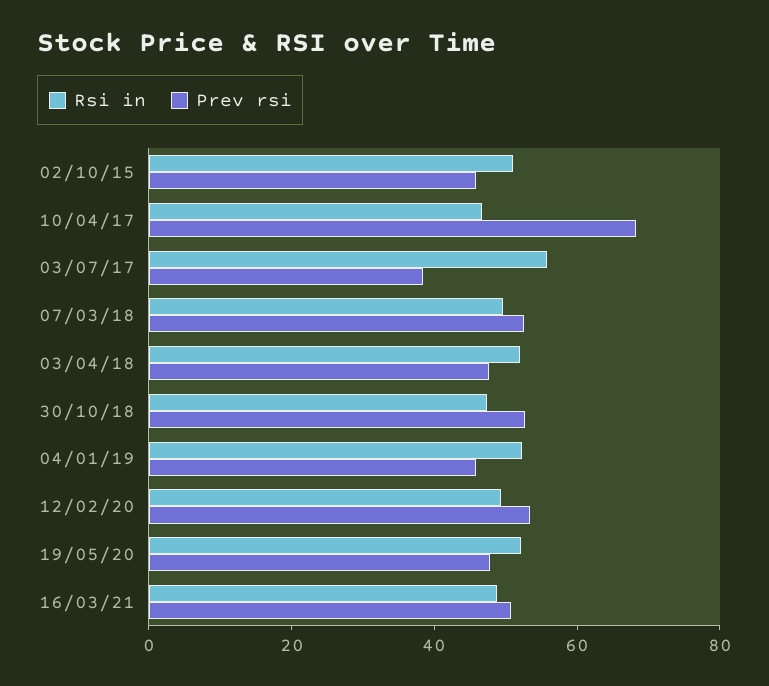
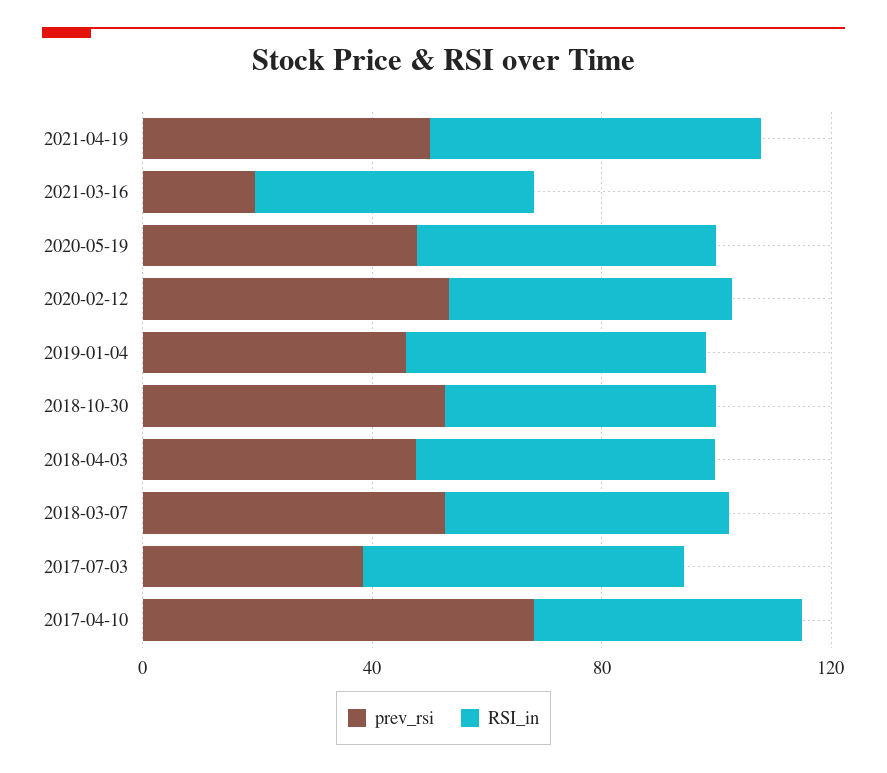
Rsi in, 02/10/15: 50 -> none
Prev rsi, 02/10/15: 45 -> none
Prev rsi, 16/03/21: 50 -> 20
Prev rsi, 2021-04-19: none -> 50
Rsi in, 2021-04-19: none -> 60

